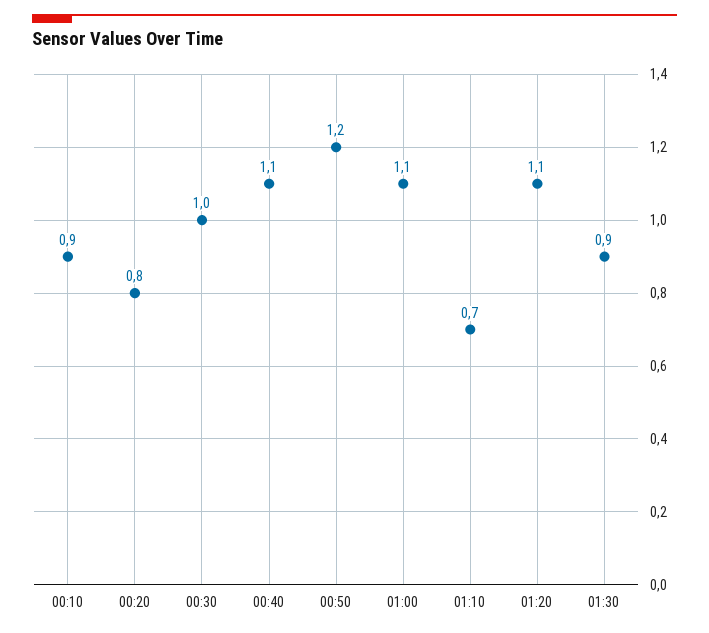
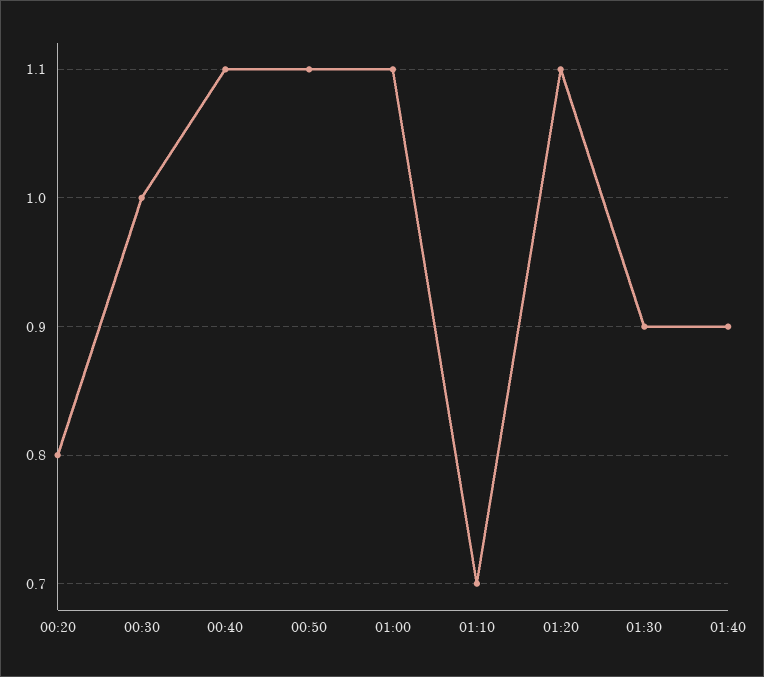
00:10: 0.9 -> none
00:50: 1.2 -> 1.1
01:40: none -> 0.9

